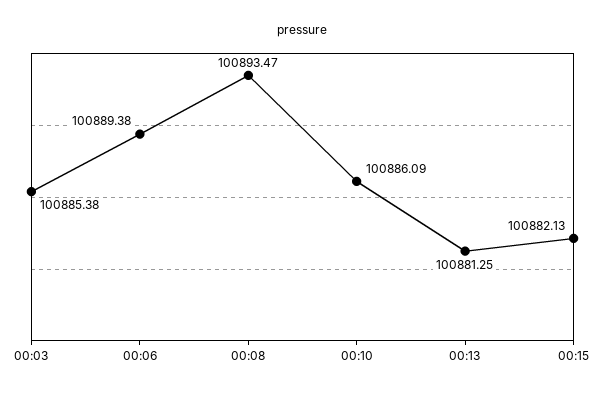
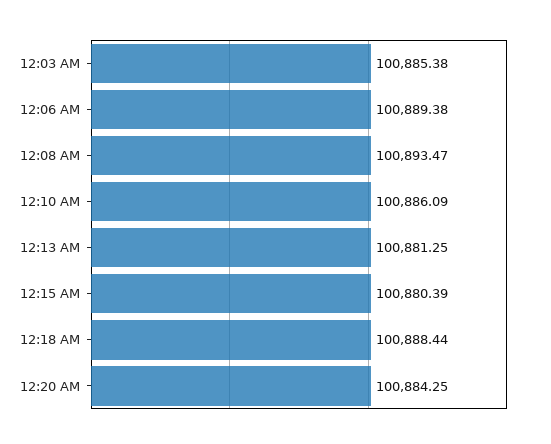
00:15: 100882.13 -> 100880.39
12:18 AM: none -> 100888.44
12:20 AM: none -> 100884.25

